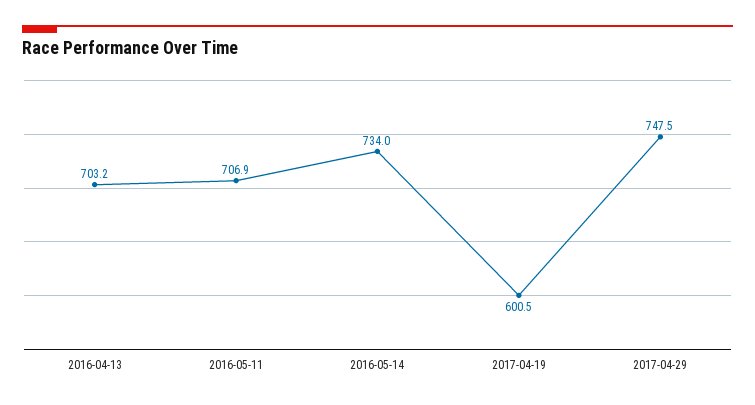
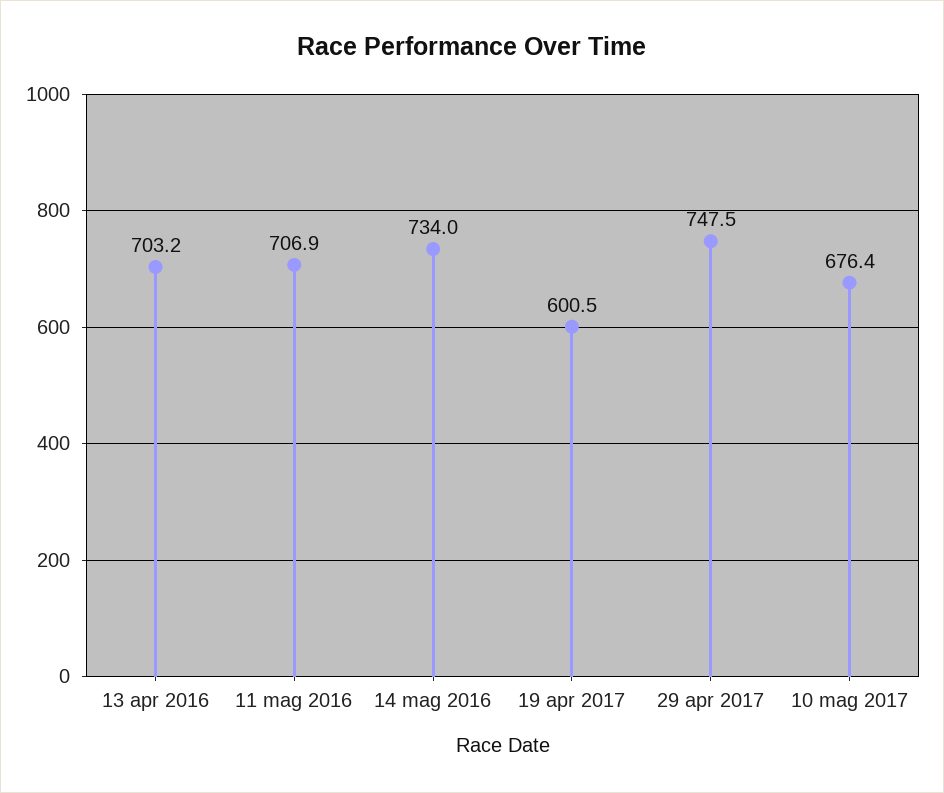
10 mag 2017: none -> 676.4

